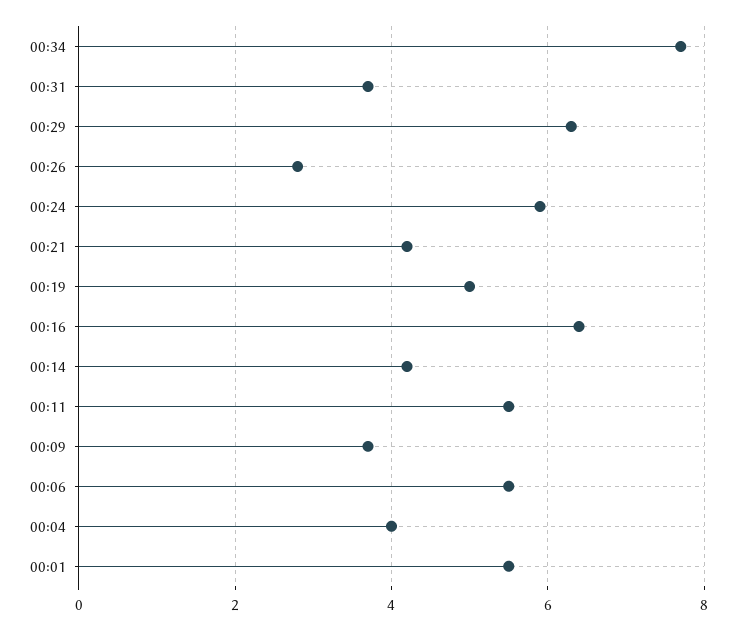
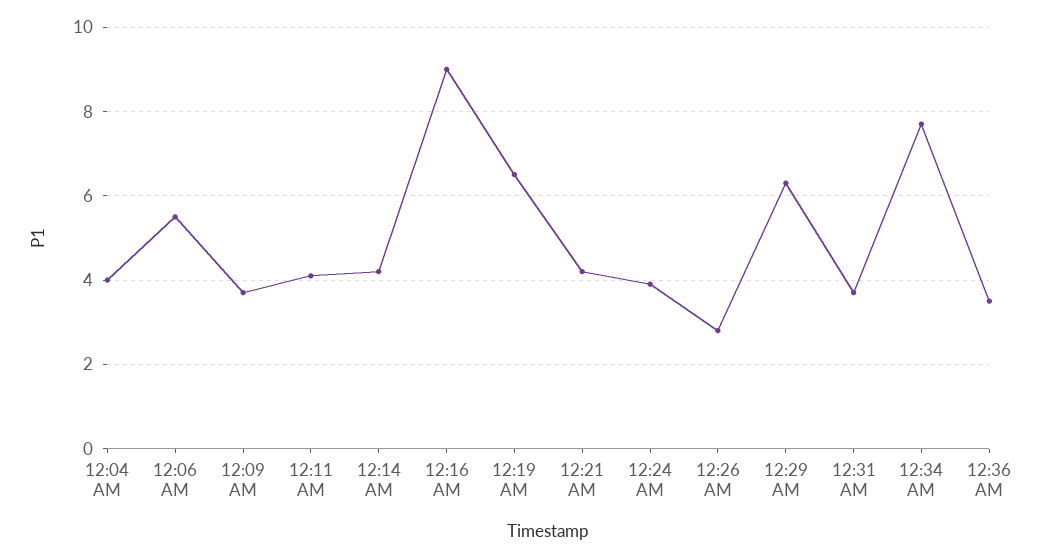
00:24: 6 -> 4
00:19: 5 -> 6.5
00:16: 6.5 -> 9
00:11: 5.5 -> 4
00:01: 5.5 -> none
12:36 AM: none -> 3.5

